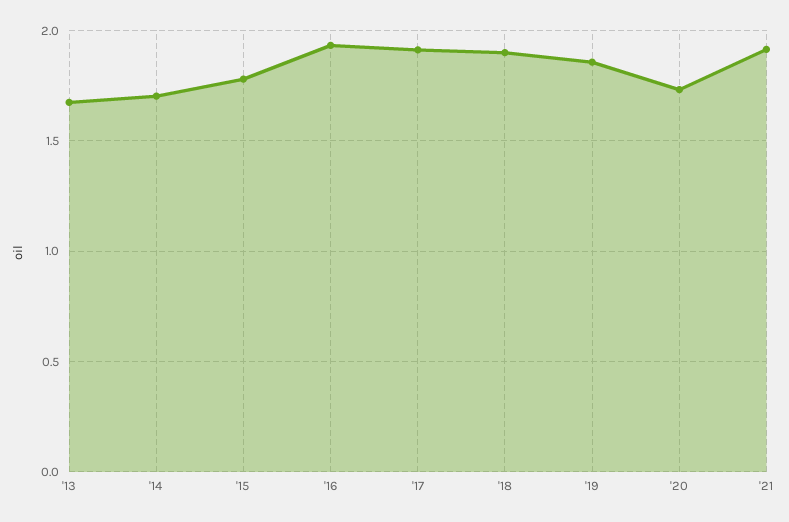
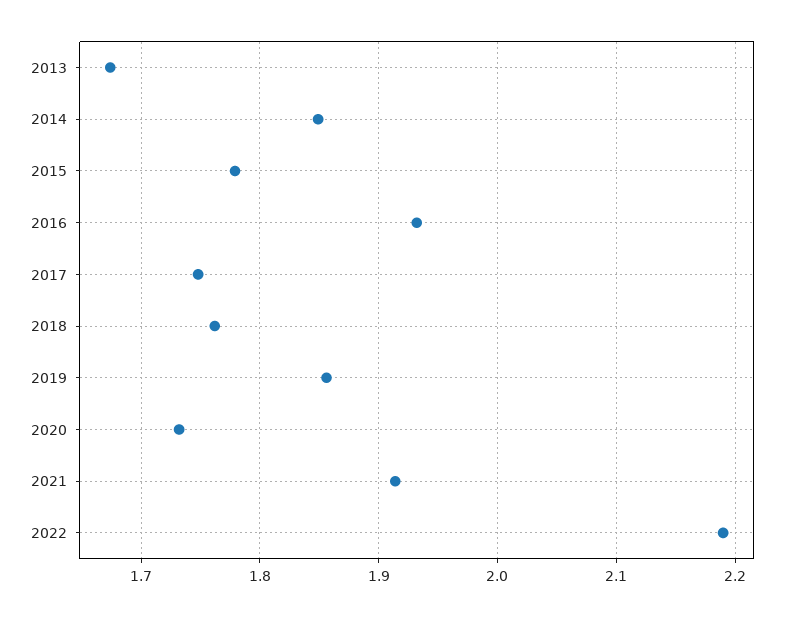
'14: 1.7 -> 1.85
'17: 1.9 -> 1.75
'18: 1.9 -> 1.76
2022: none -> 2.19

